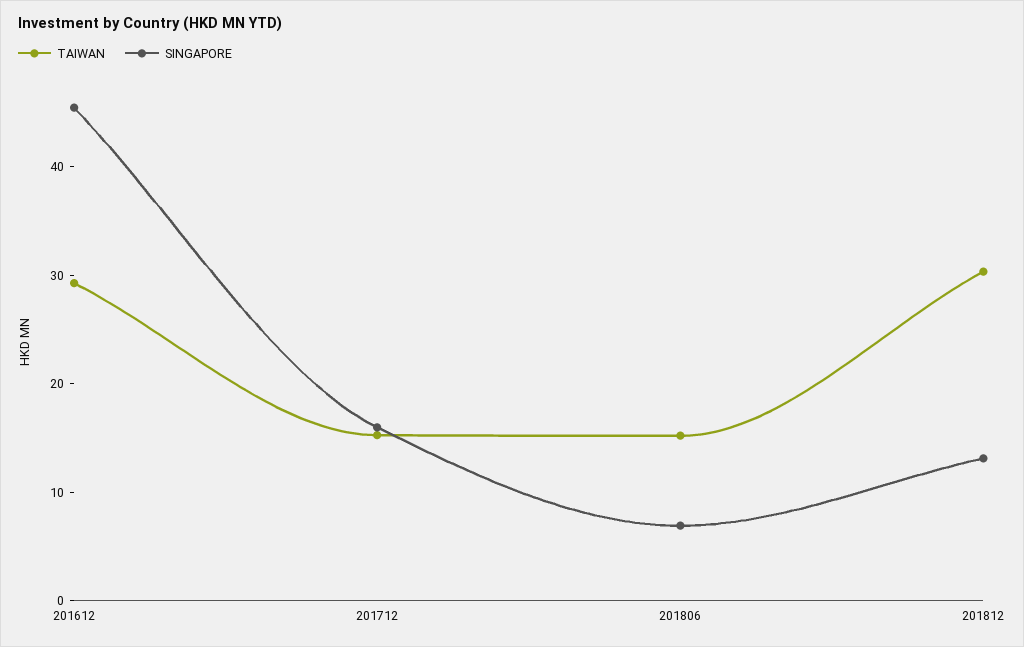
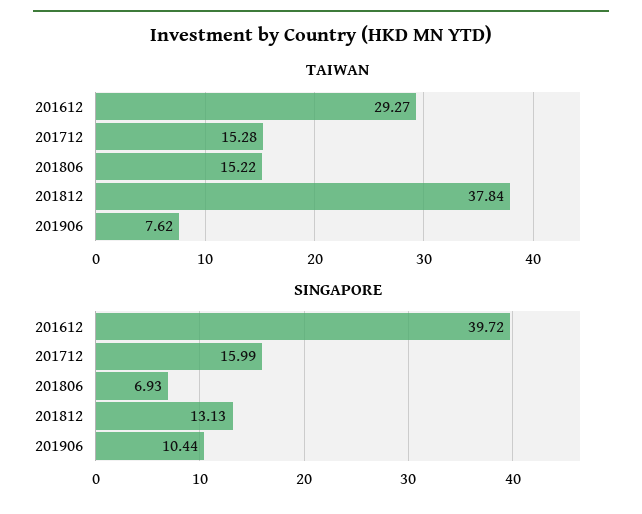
SINGAPORE, 201612: 46 -> 39.72
TAIWAN, 201812: 30 -> 37.84
TAIWAN, 201906: none -> 7.62
SINGAPORE, 201906: none -> 10.44

